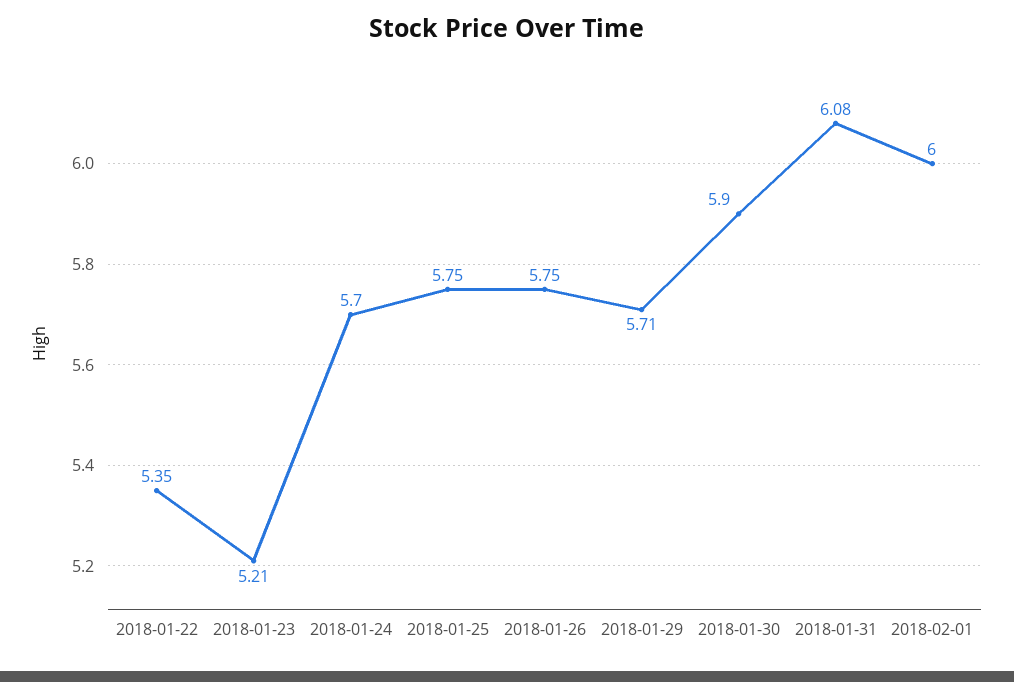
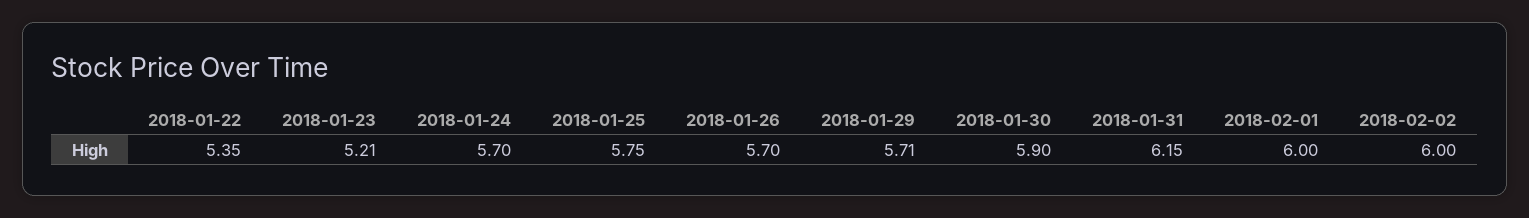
2018-01-26: 5.75 -> 5.7
2018-01-31: 6.08 -> 6.15
2018-02-02: none -> 6

